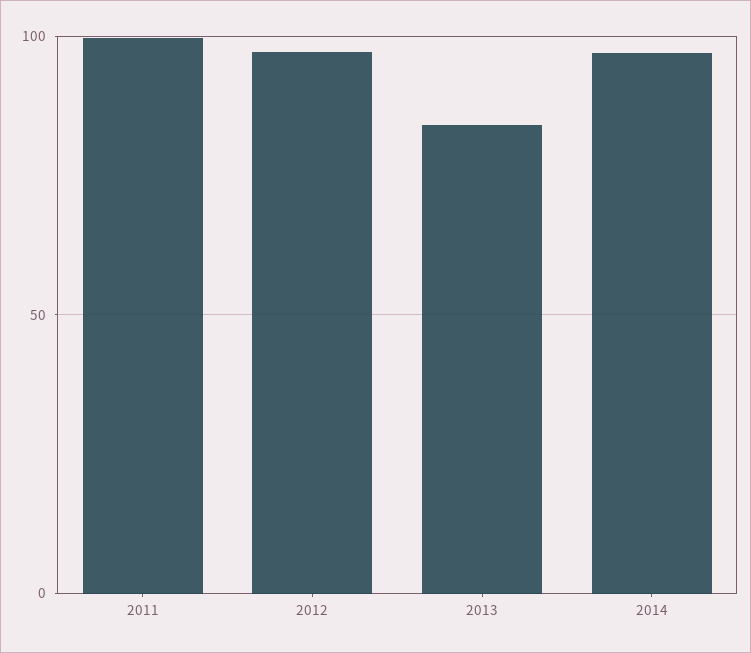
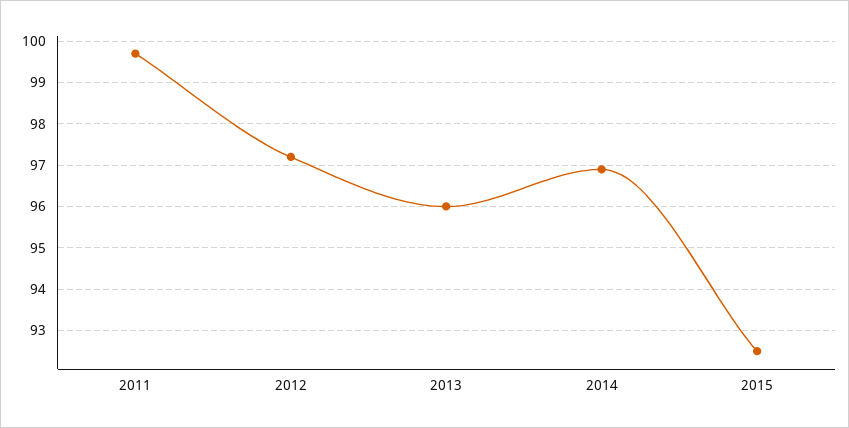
2013: 85 -> 96
2015: none -> 92.5

